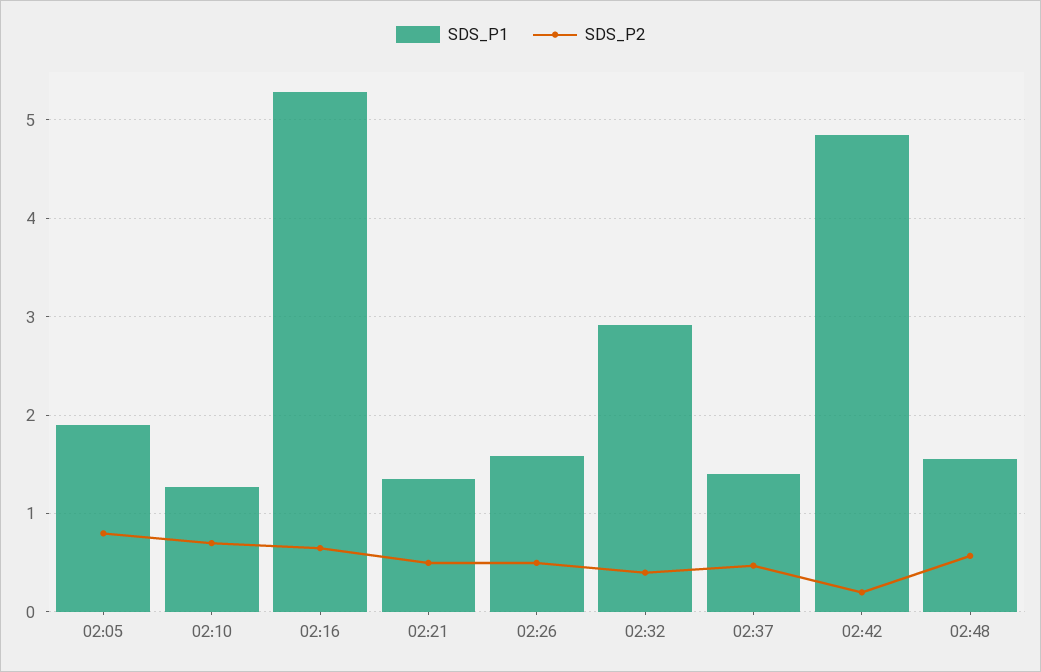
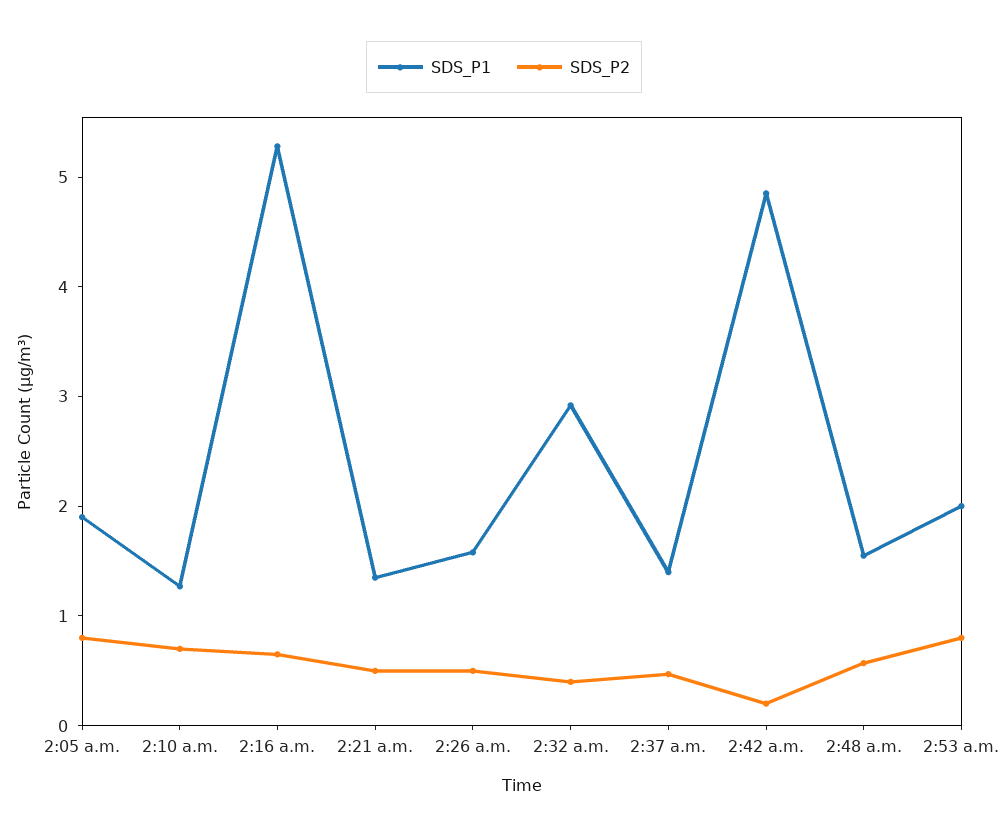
SDS_P1, 2:53 a.m.: none -> 2
SDS_P2, 2:53 a.m.: none -> 0.8

